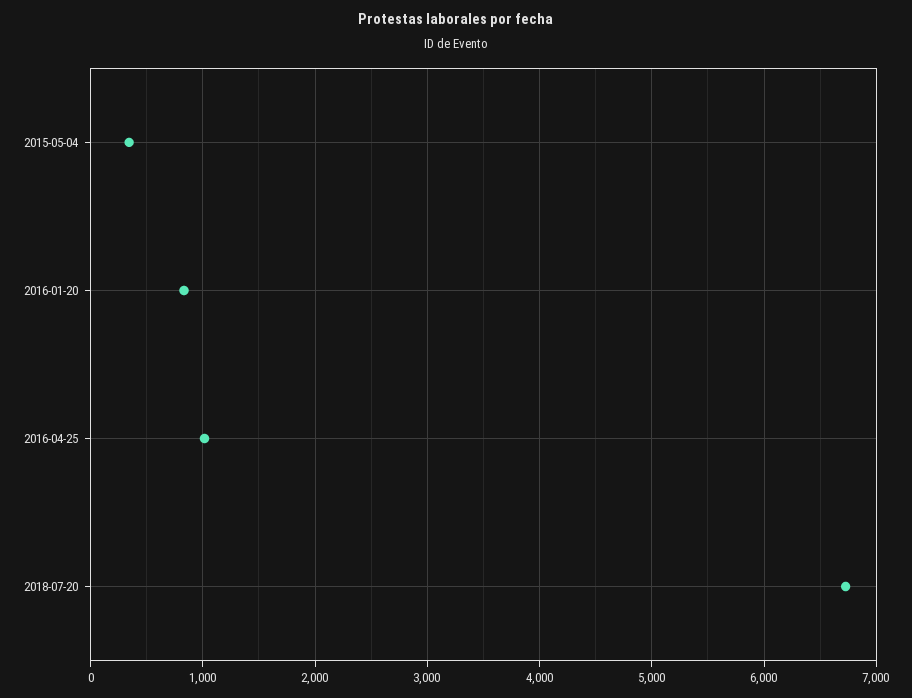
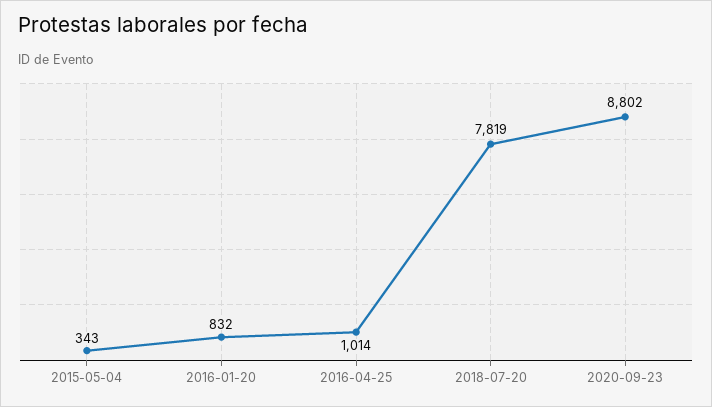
2018-07-20: 6700 -> 7819
2020-09-23: none -> 8802

